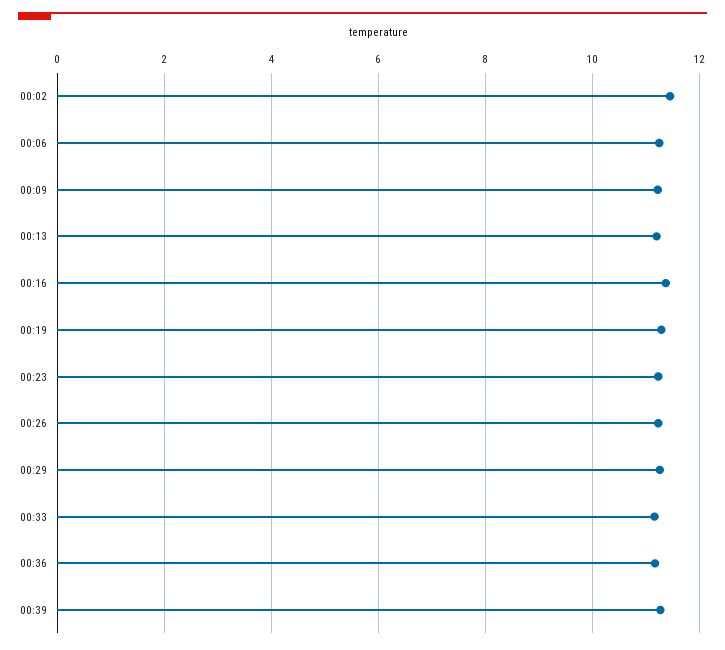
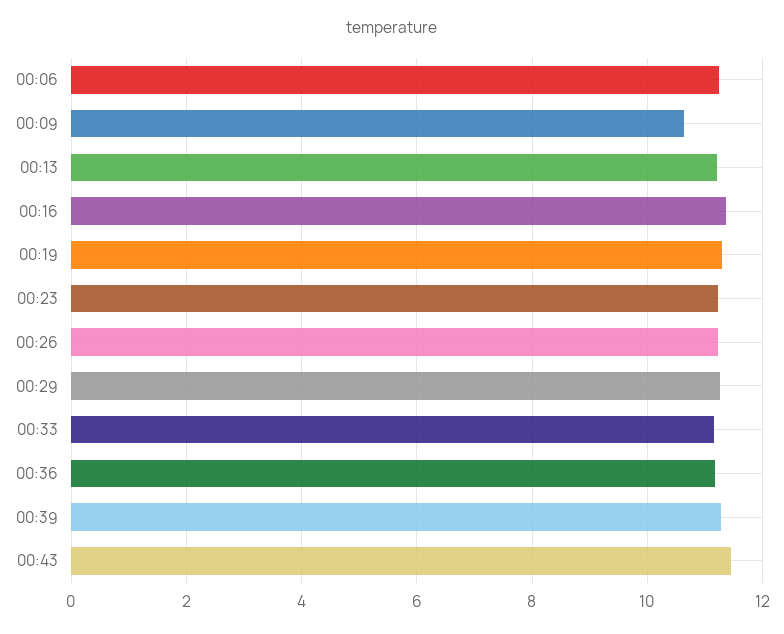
00:02: 11.4 -> none
00:09: 11.2 -> 10.6
00:43: none -> 11.4

